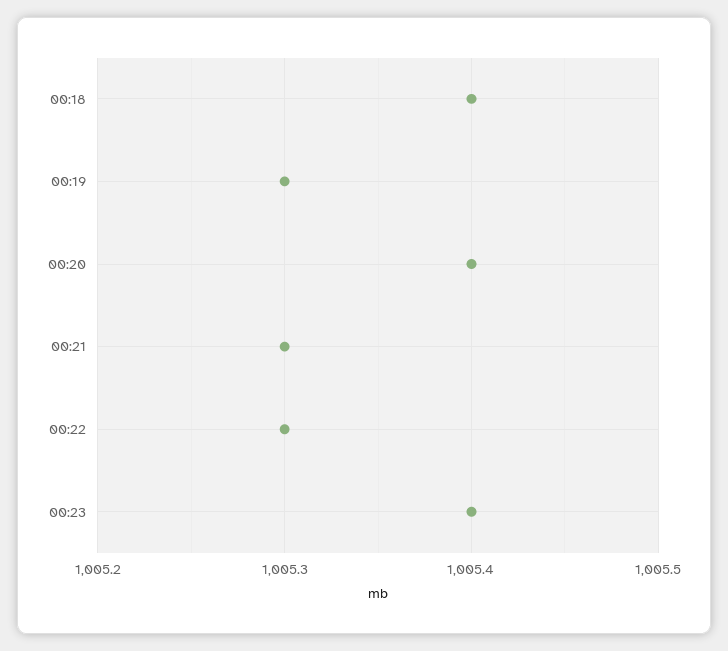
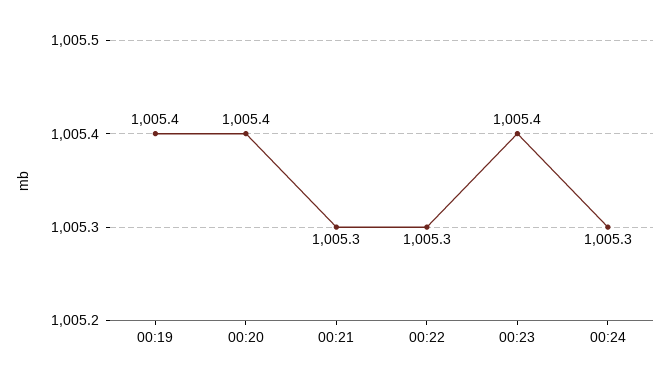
00:18: 1005.4 -> none
00:19: 1005.3 -> 1005.4
00:24: none -> 1005.3

